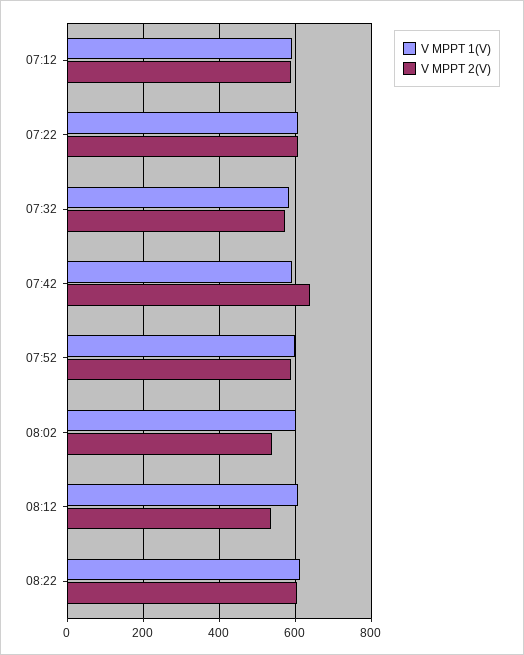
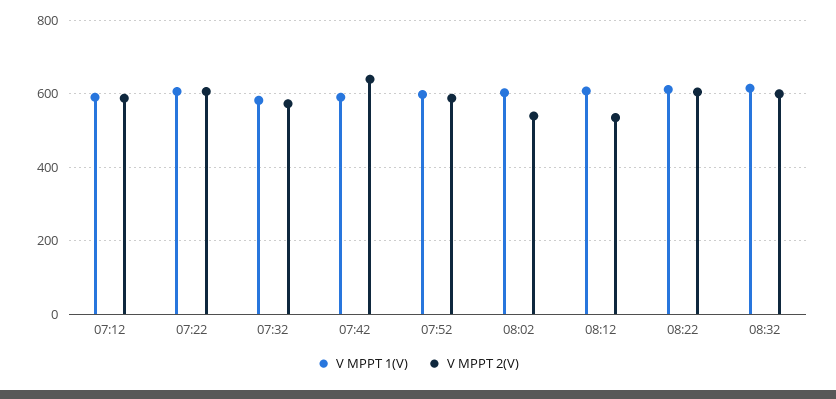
V MPPT 1(V), 08:32: none -> 620
V MPPT 2(V), 08:32: none -> 600

